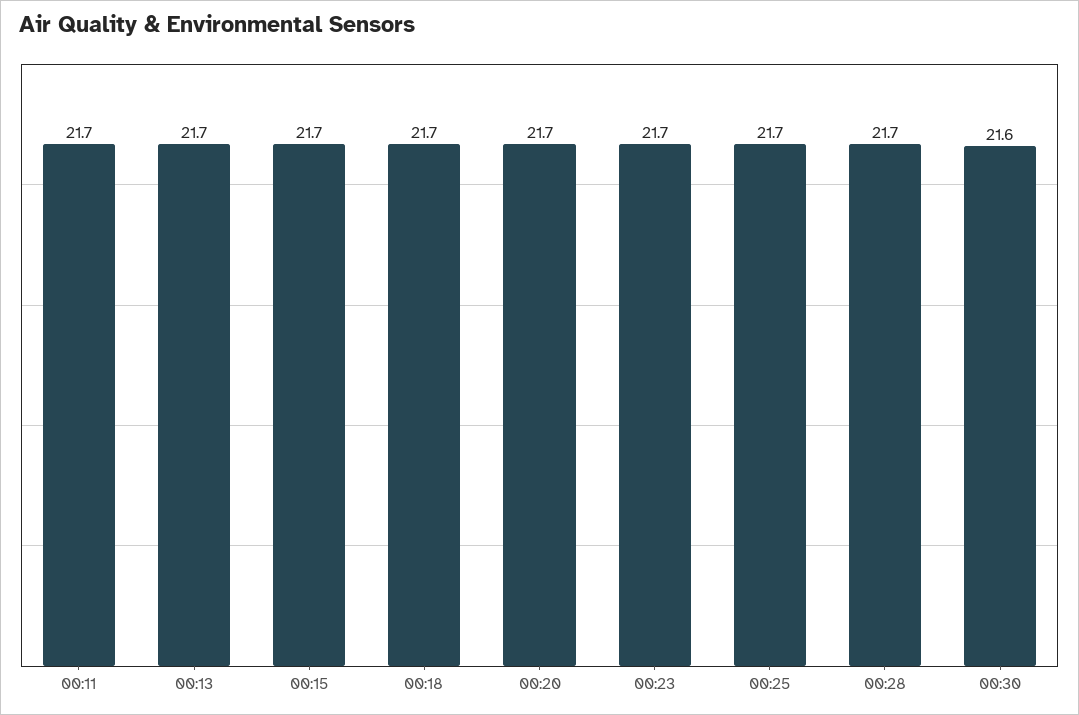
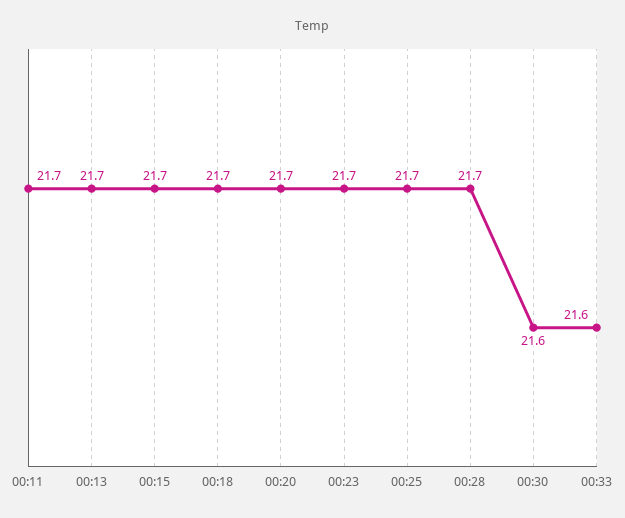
00:33: none -> 21.6

